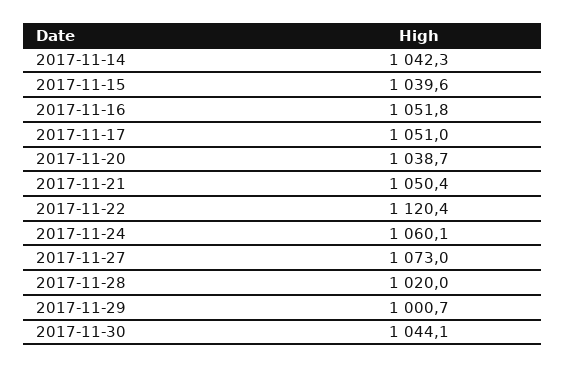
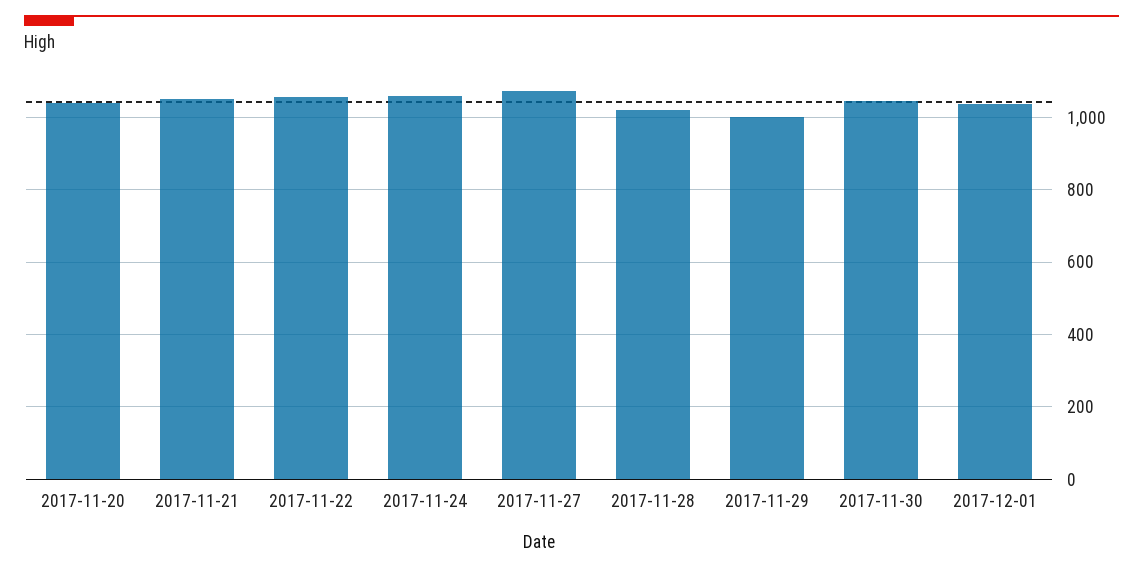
2017-11-14: 1042.3 -> none
2017-11-15: 1039.6 -> none
2017-11-16: 1051.8 -> none
2017-11-17: 1051 -> none
2017-11-22: 1120.4 -> 1060
2017-12-01: none -> 1040

